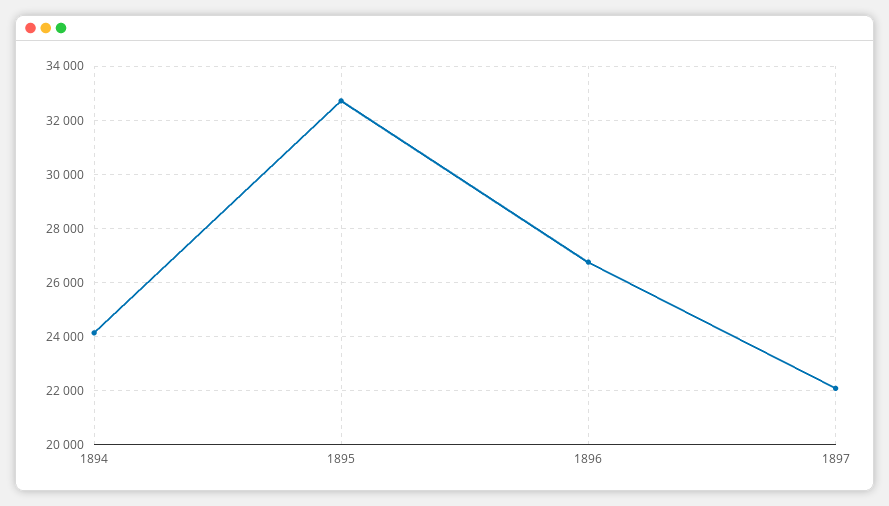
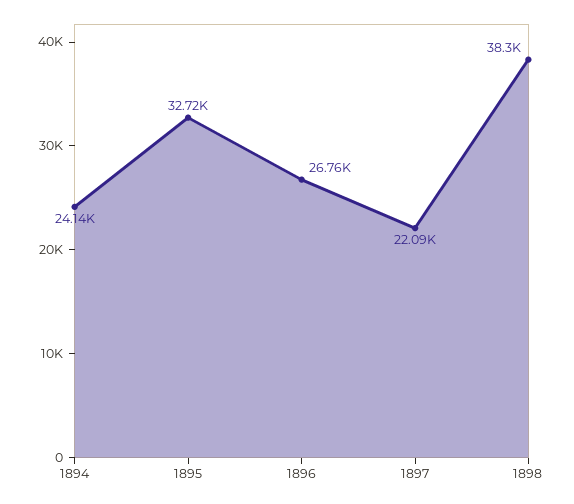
1898: none -> 38300

